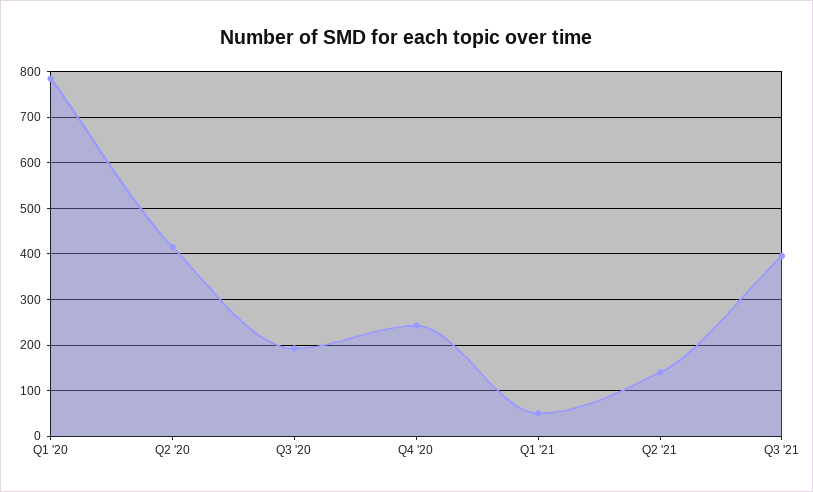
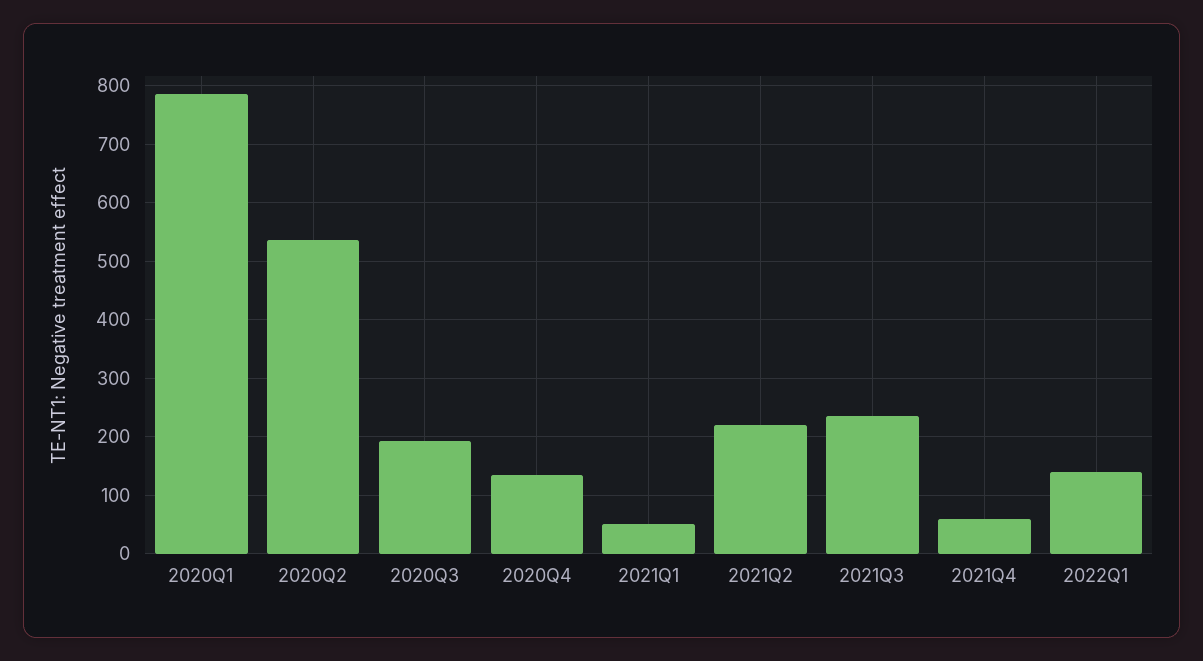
Q2 '20: 420 -> 540
Q4 '20: 240 -> 140
Q2 '21: 140 -> 220
Q3 '21: 400 -> 240
2021Q4: none -> 60
2022Q1: none -> 140

